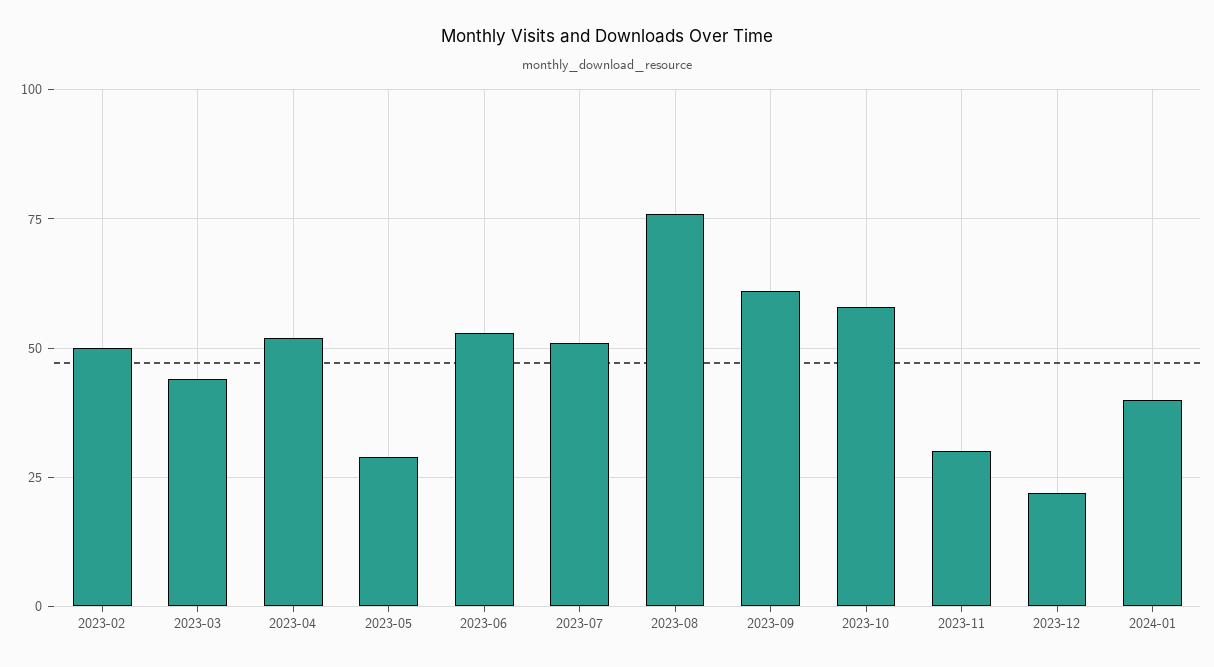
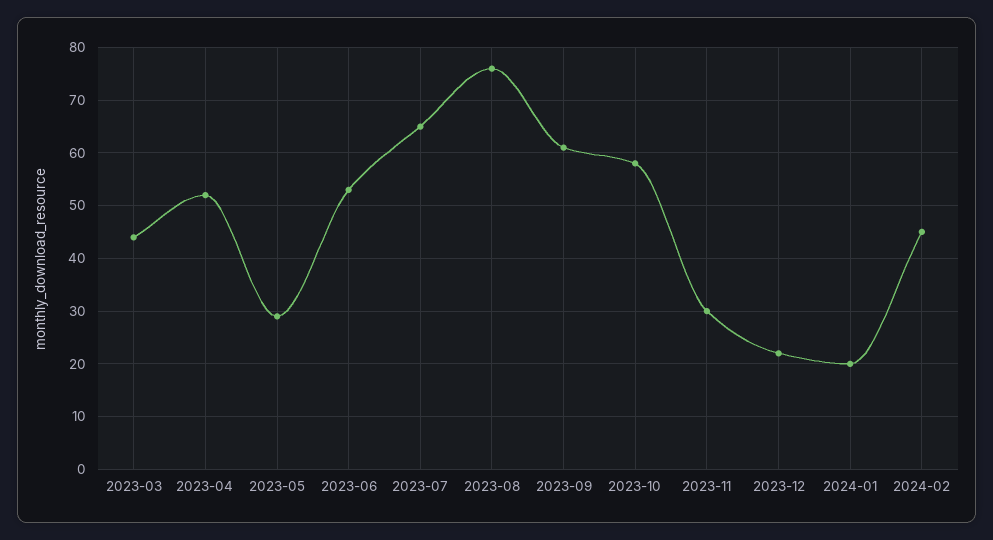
2023-02: 50 -> none
2023-07: 50 -> 65
2024-01: 40 -> 20
2024-02: none -> 45

